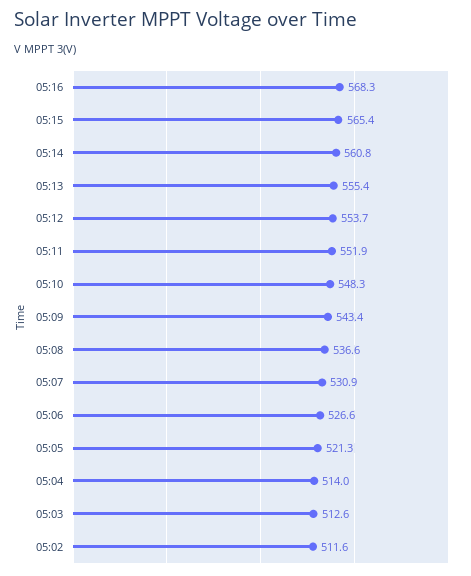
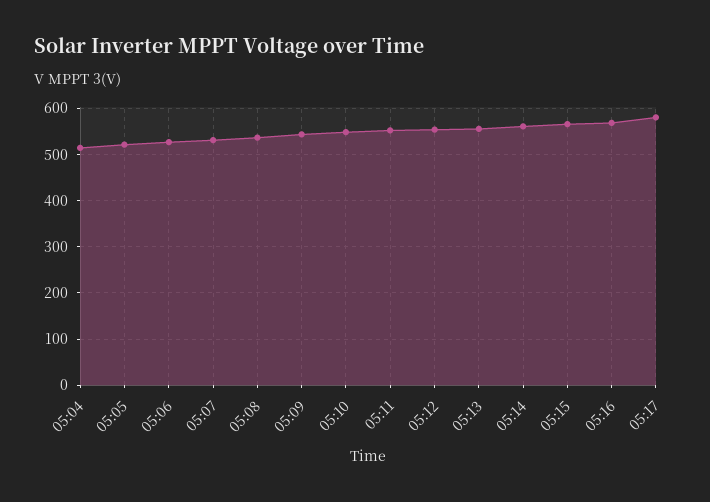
05:03: 512.6 -> none
05:02: 511.6 -> none
05:17: none -> 580

